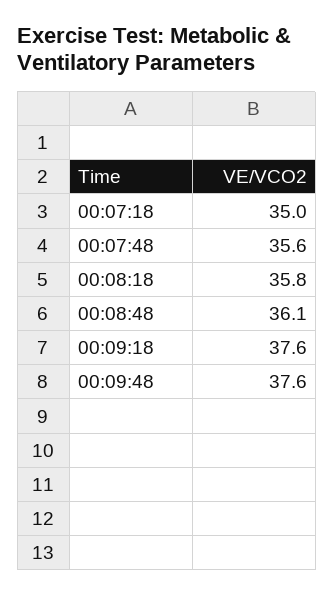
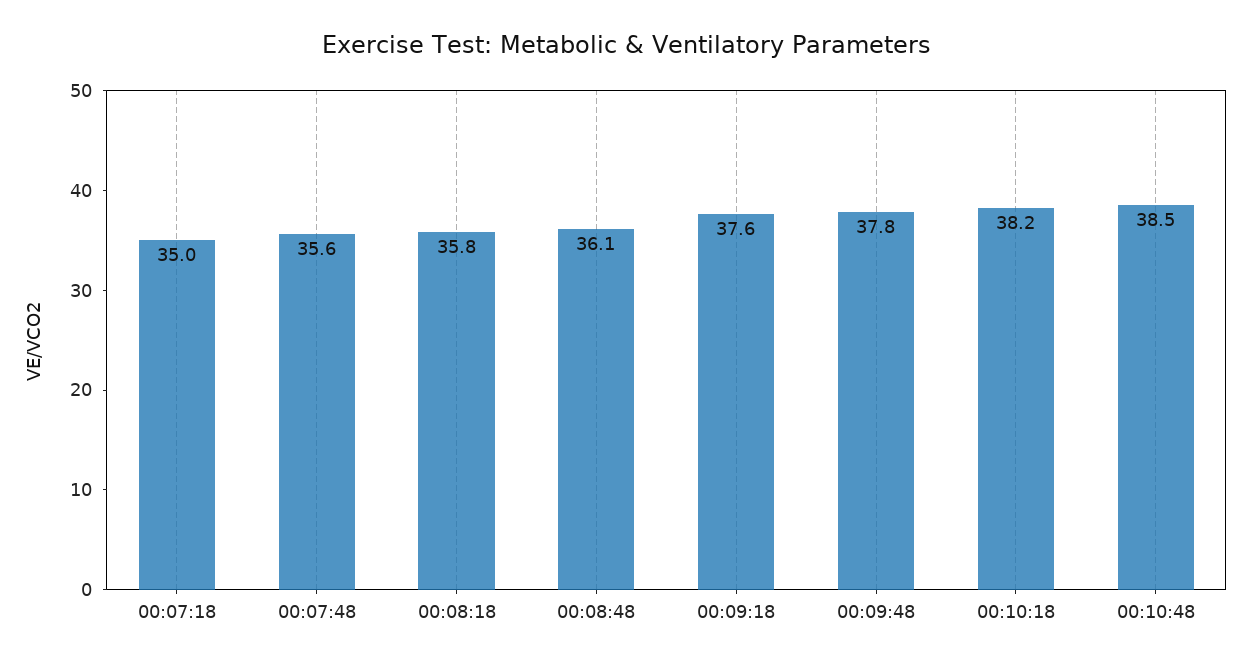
00:09:48: 37.6 -> 37.8
00:10:18: none -> 38.2
00:10:48: none -> 38.5

